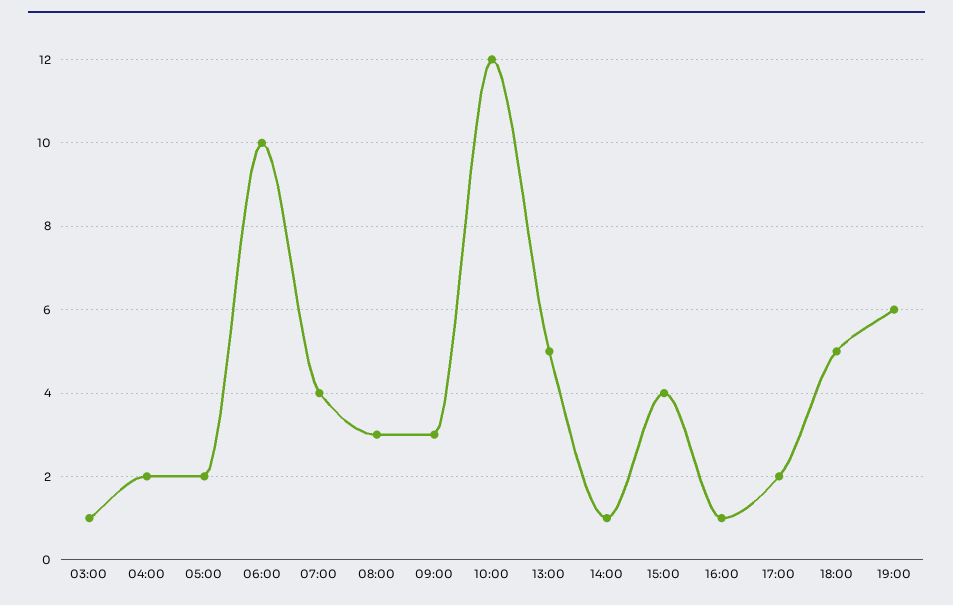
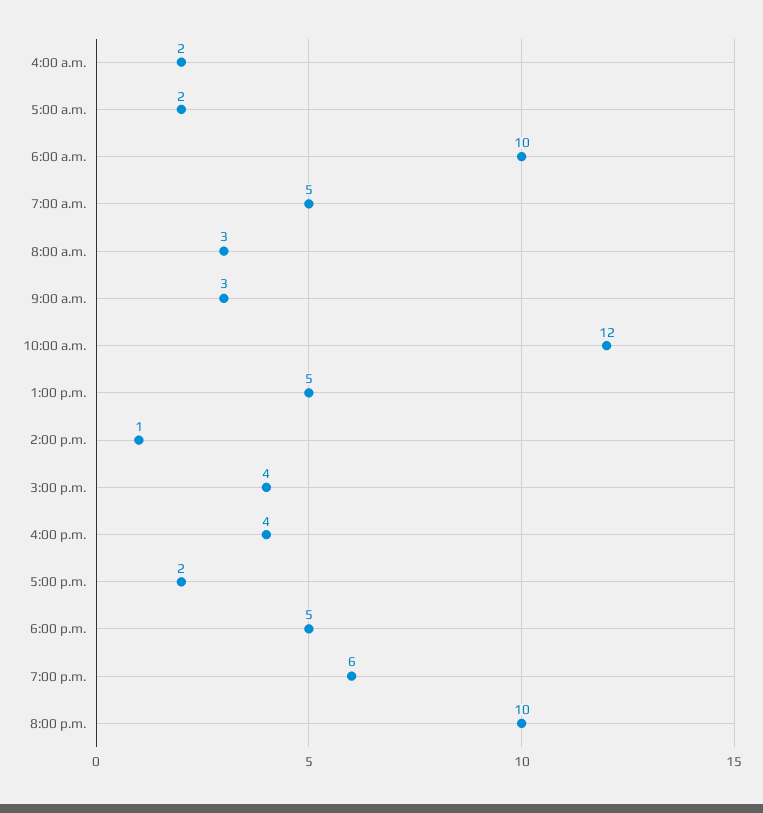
03:00: 1 -> none
07:00: 4 -> 5
16:00: 1 -> 4
8:00 p.m.: none -> 10

